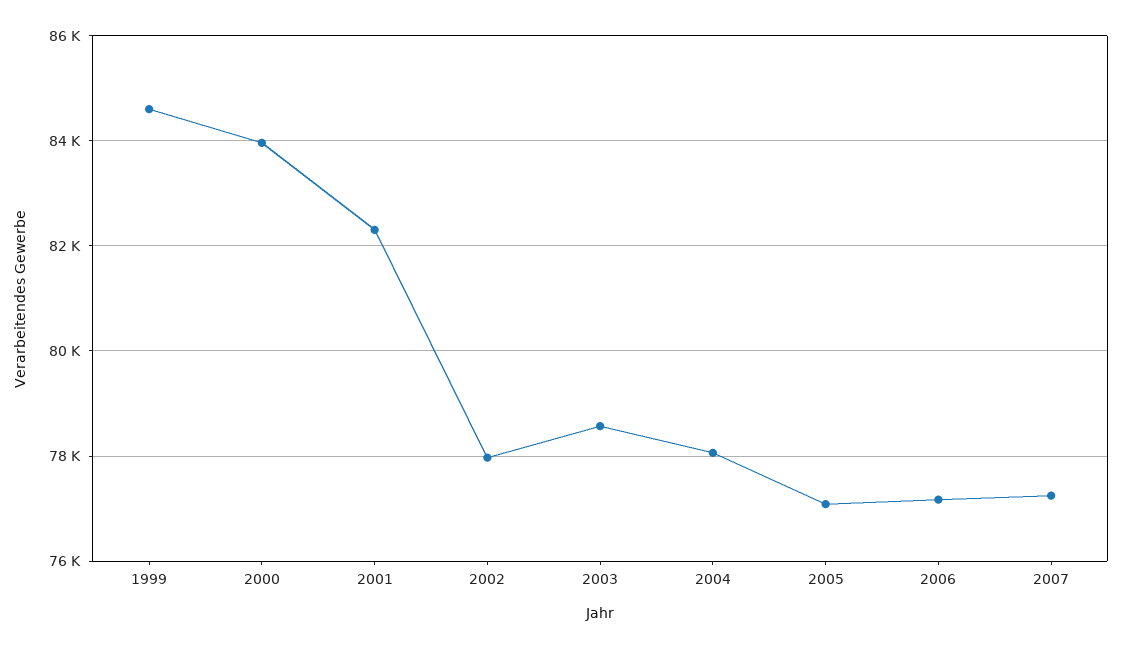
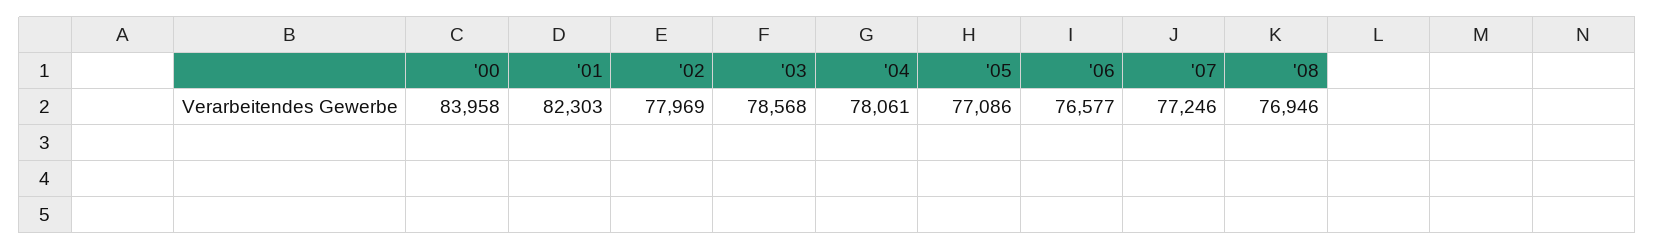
1999: 84600 -> none
2006: 77200 -> 76577
'08: none -> 76946

